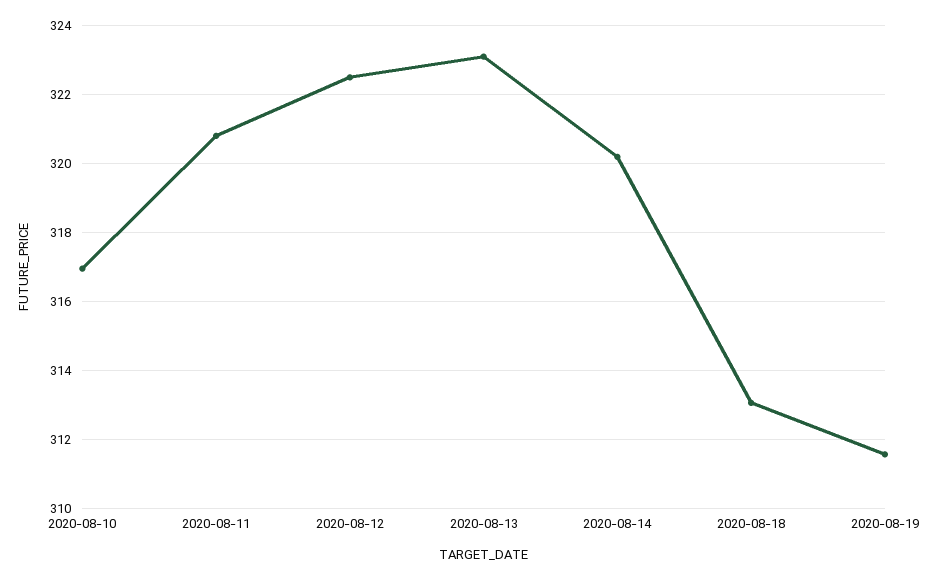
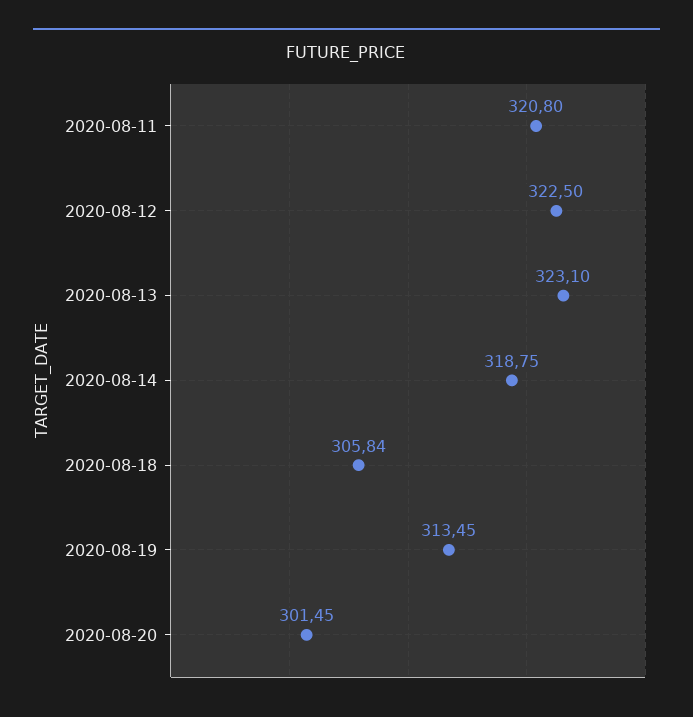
2020-08-10: 317 -> none
2020-08-14: 320.2 -> 318.75
2020-08-18: 313 -> 305.84
2020-08-19: 311.6 -> 313.45
2020-08-20: none -> 301.45

